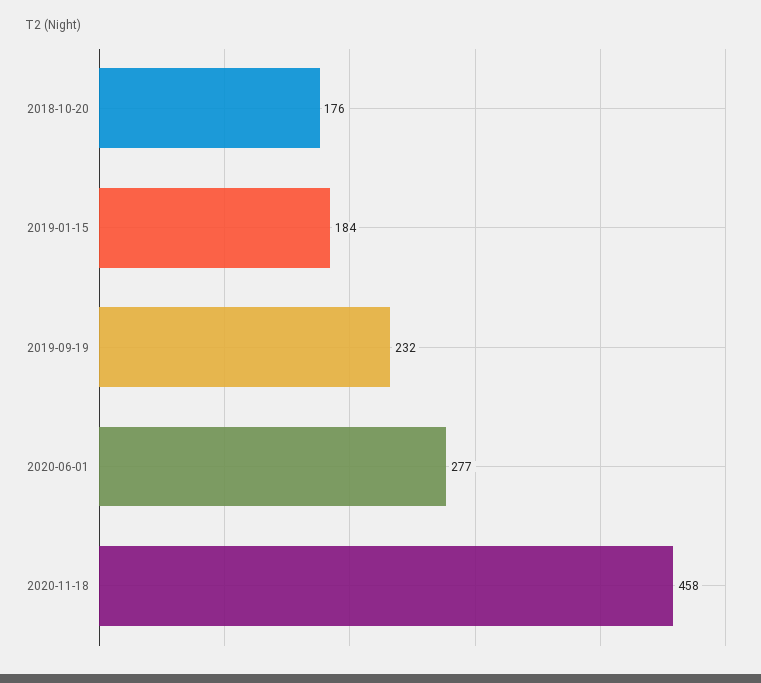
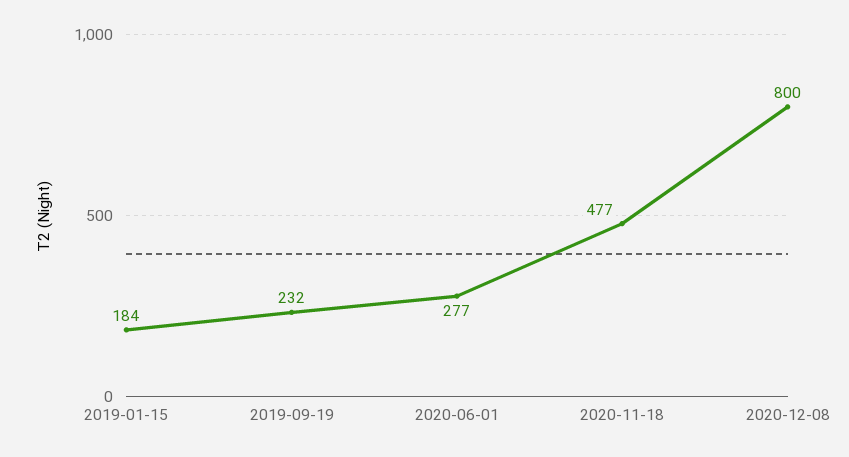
2018-10-20: 176 -> none
2020-11-18: 458 -> 477
2020-12-08: none -> 800

